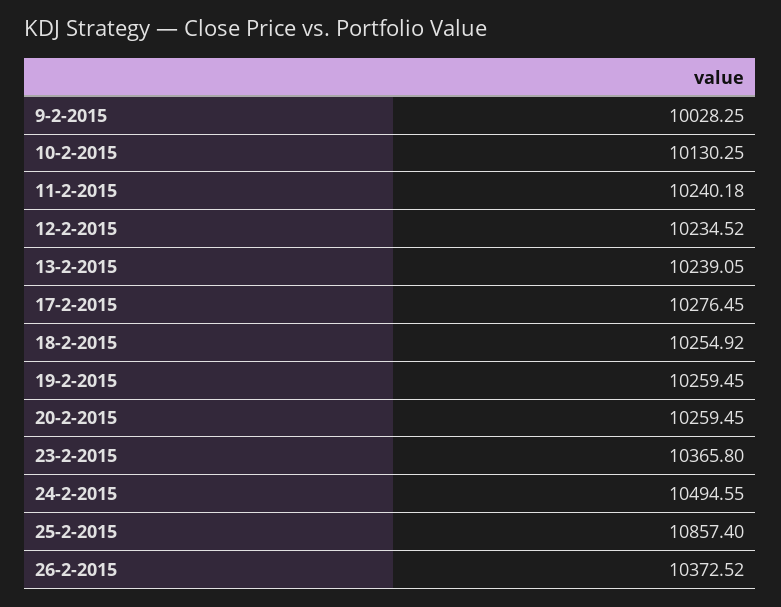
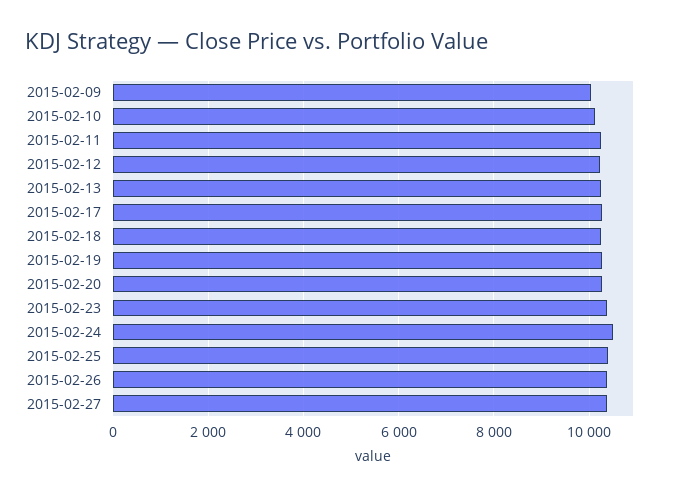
25-2-2015: 10857.4 -> 10400
2015-02-27: none -> 10400

